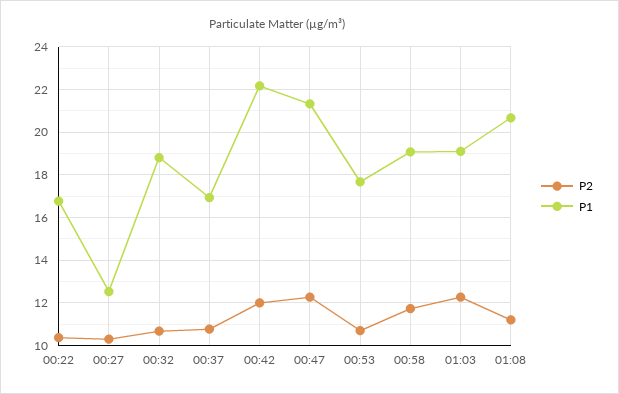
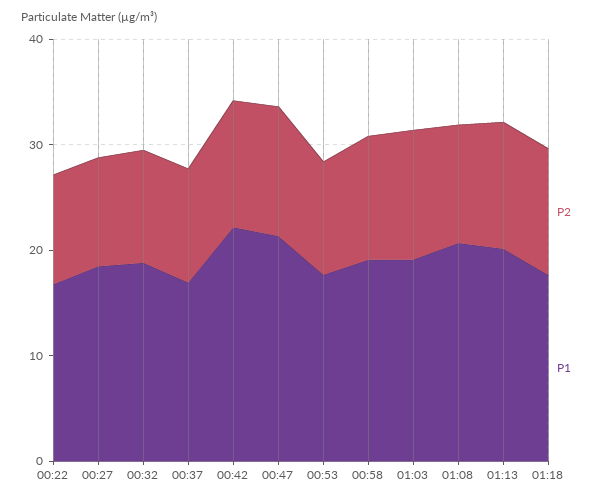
P1, 00:27: 12.5 -> 18
P2, 01:13: none -> 12
P1, 01:13: none -> 20
P2, 01:18: none -> 12
P1, 01:18: none -> 18

